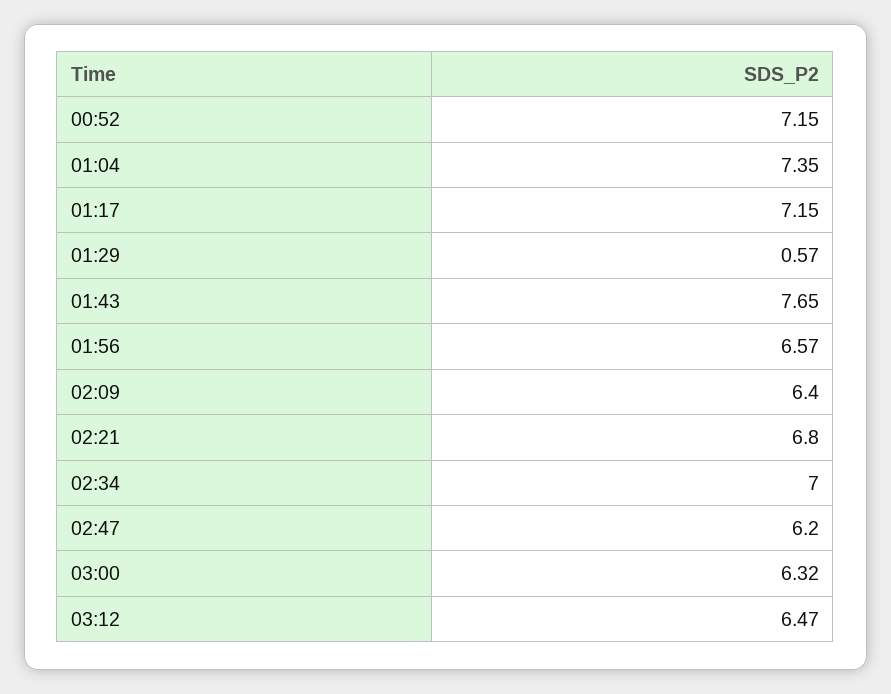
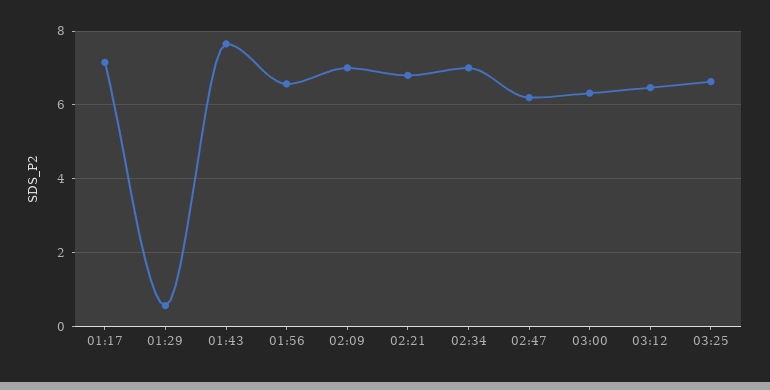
00:52: 7.15 -> none
01:04: 7.35 -> none
02:09: 6.4 -> 7
03:25: none -> 6.6

